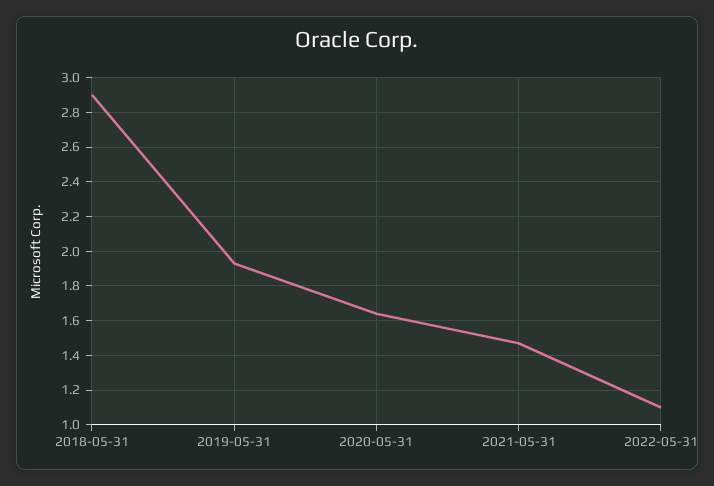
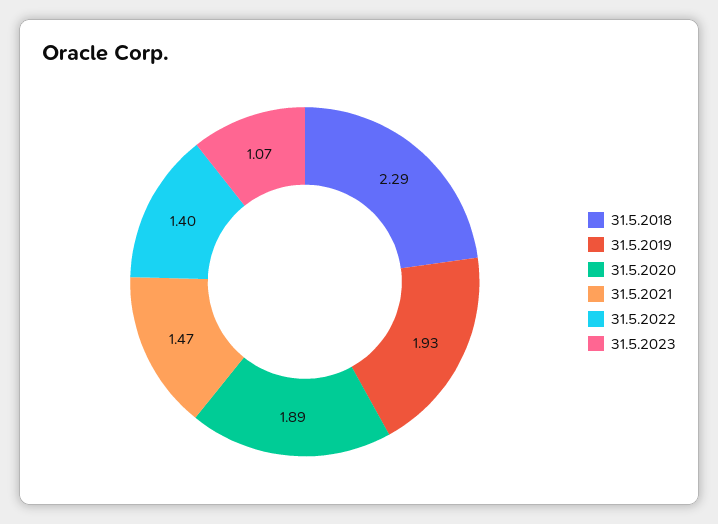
2018-05-31: 2.9 -> 2.29
2020-05-31: 1.65 -> 1.89
2022-05-31: 1.1 -> 1.4
31.5.2023: none -> 1.07

